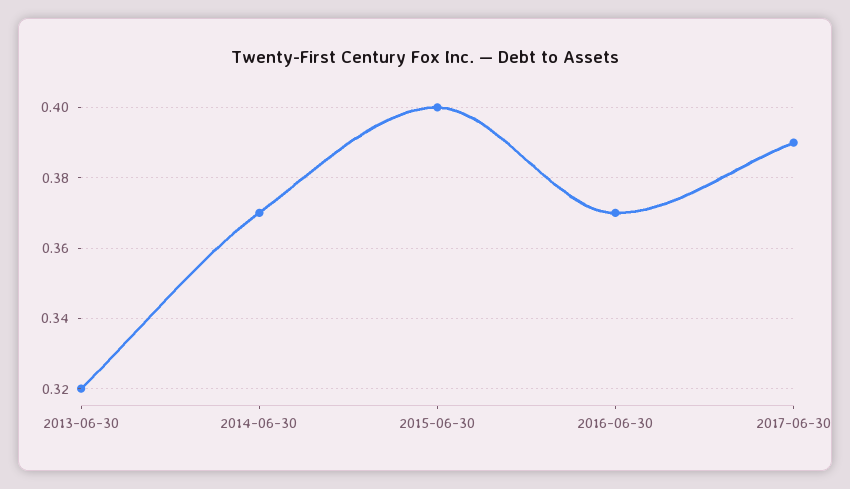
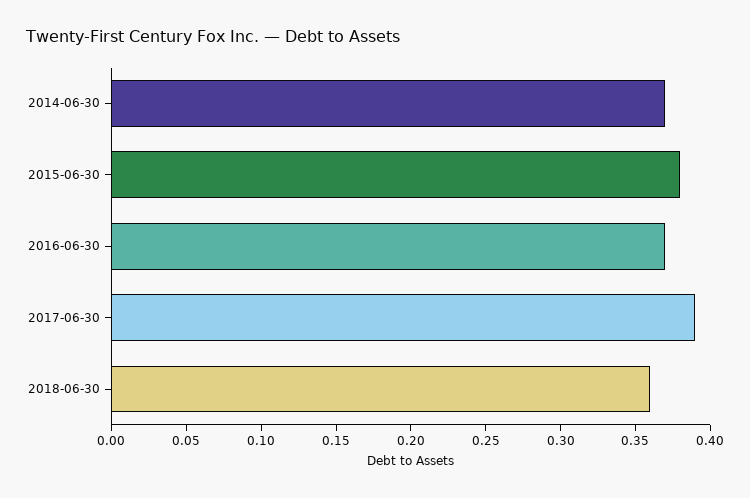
2013-06-30: 0.32 -> none
2015-06-30: 0.4 -> 0.38
2018-06-30: none -> 0.36

